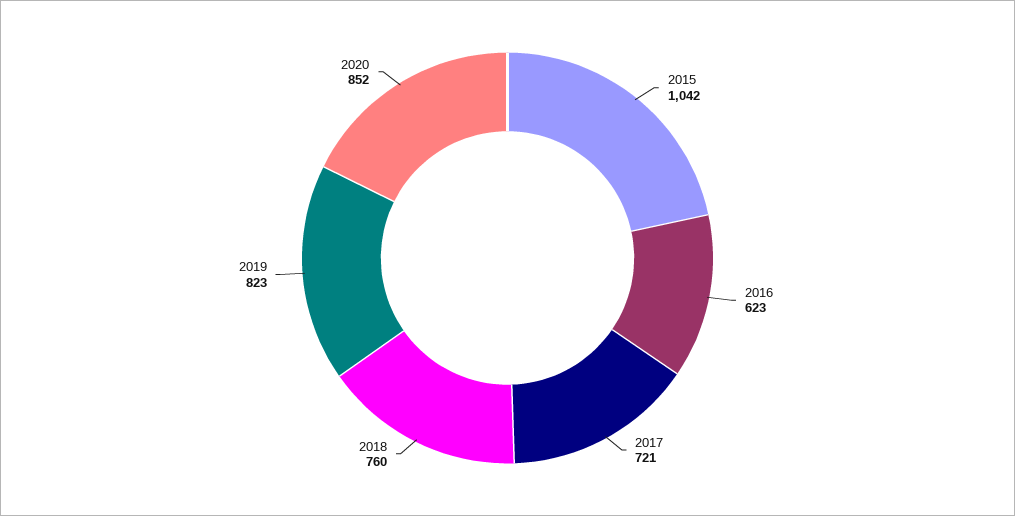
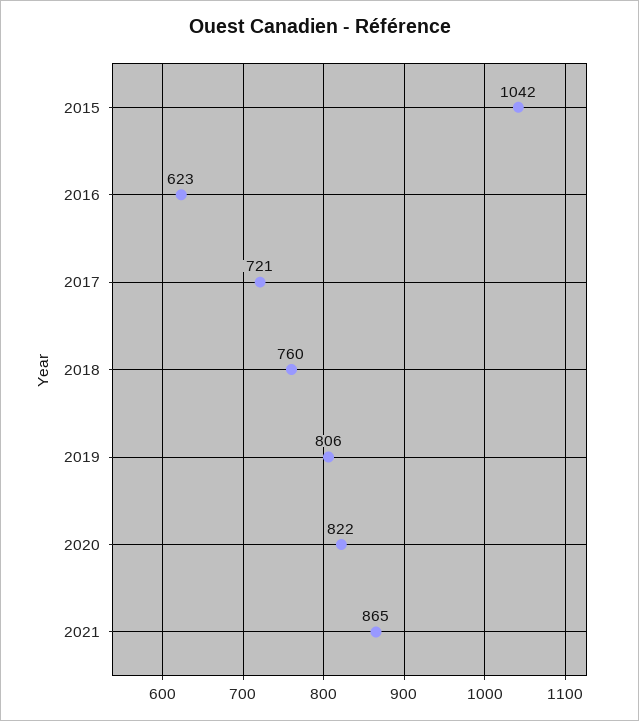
2019: 823 -> 806
2020: 852 -> 822
2021: none -> 865

